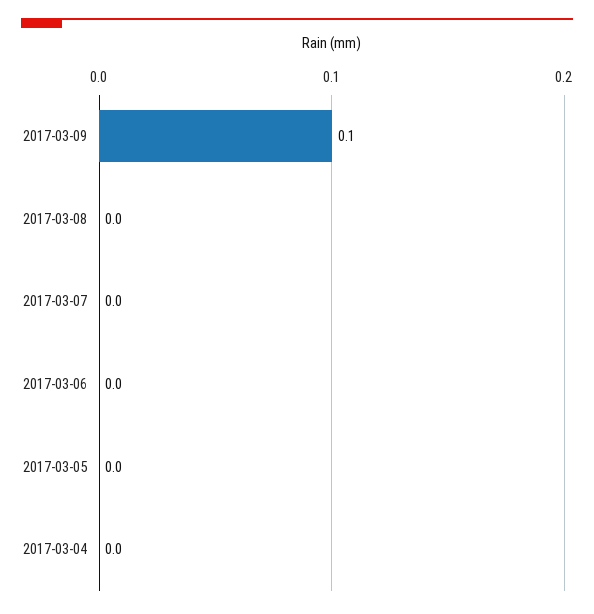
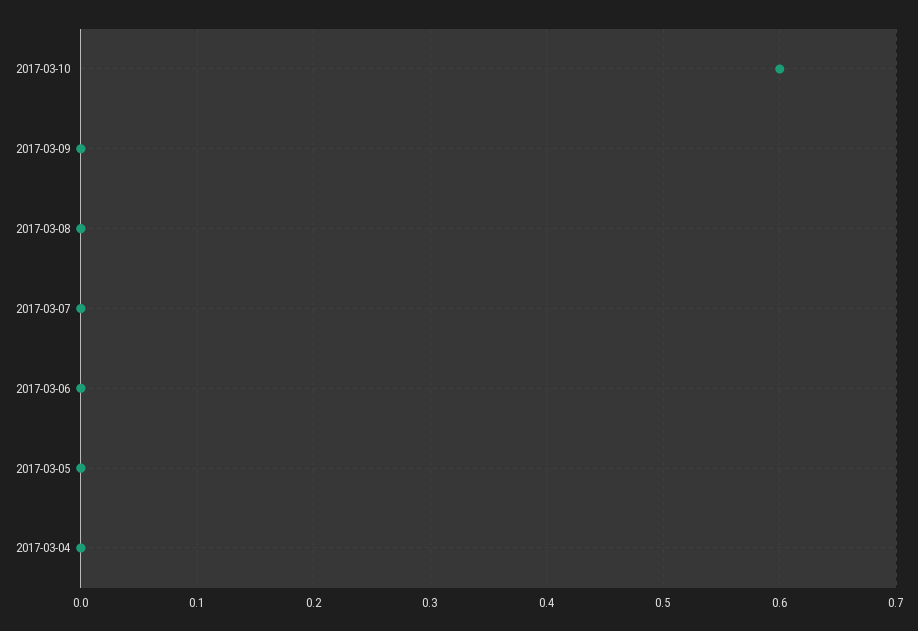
2017-03-09: 0.1 -> 0
2017-03-10: none -> 0.6

